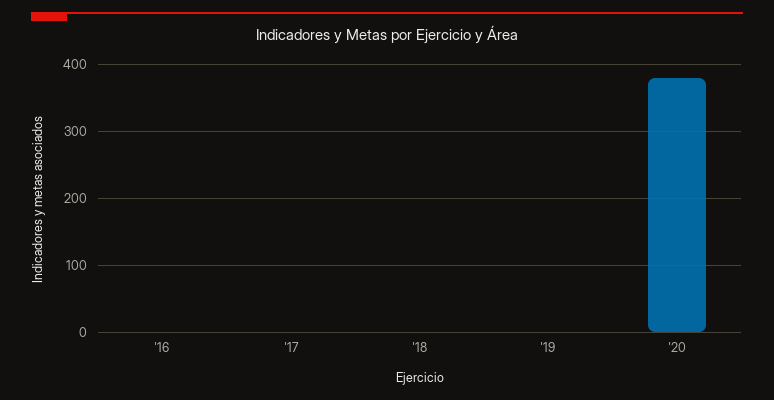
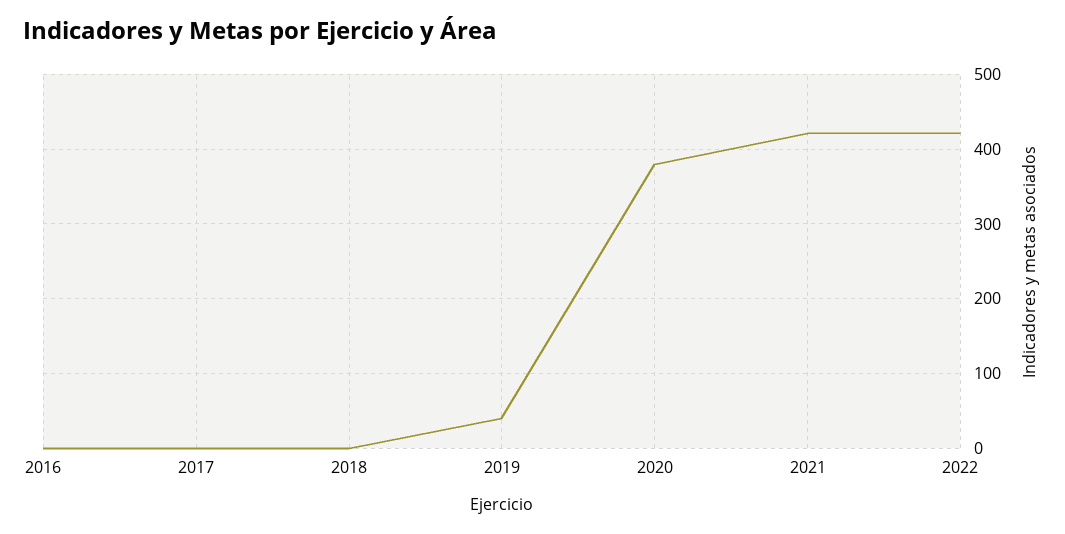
'19: 0 -> 40
2021: none -> 420
2022: none -> 420

